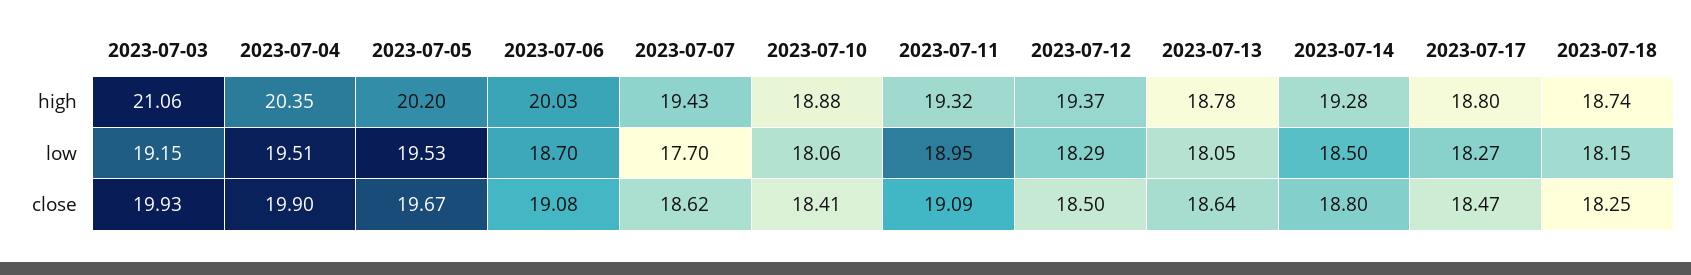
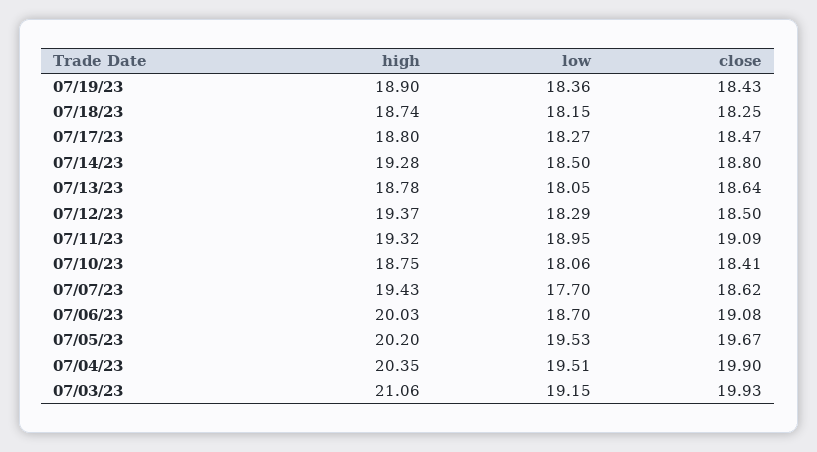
2023-07-10, high: 18.88 -> 18.75
07/19/23, high: none -> 18.9
07/19/23, low: none -> 18.36
07/19/23, close: none -> 18.43

